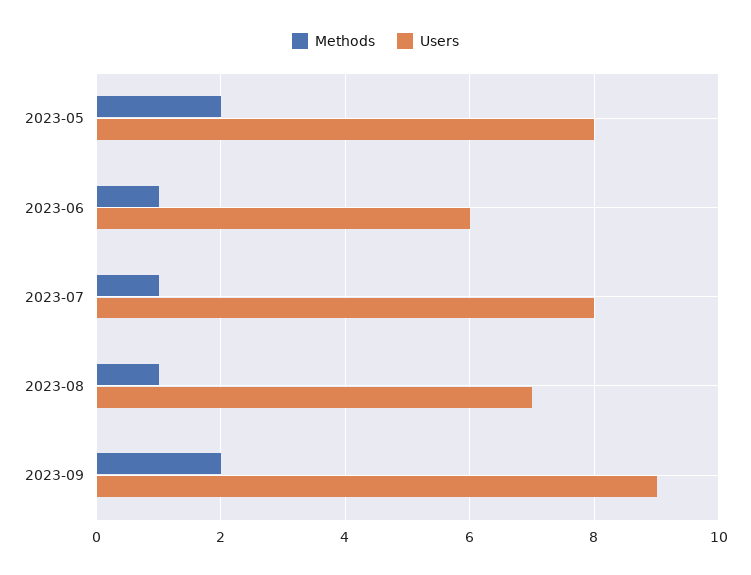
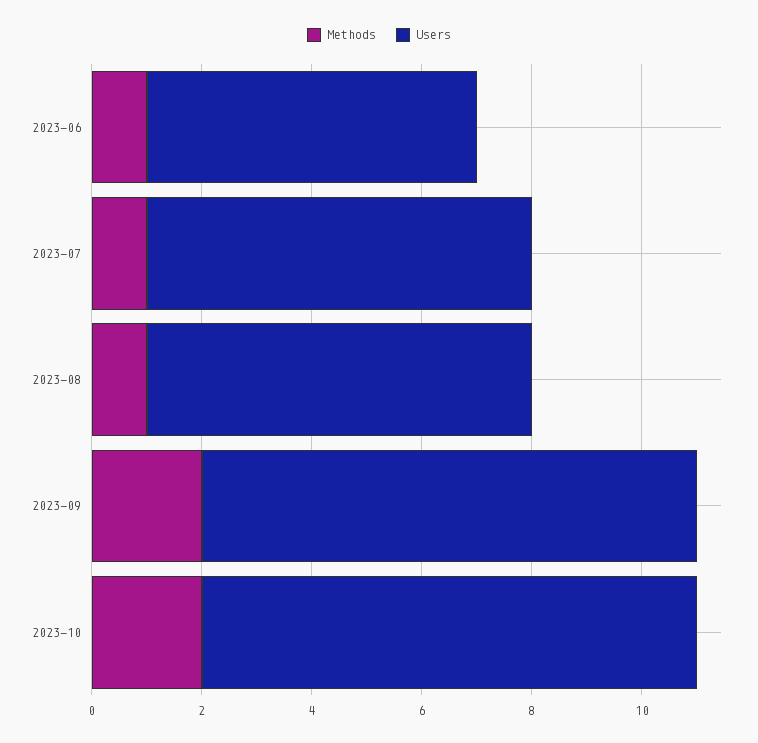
Methods, 2023-05: 2 -> none
Users, 2023-05: 8 -> none
Users, 2023-07: 8 -> 7
Methods, 2023-10: none -> 2
Users, 2023-10: none -> 9

